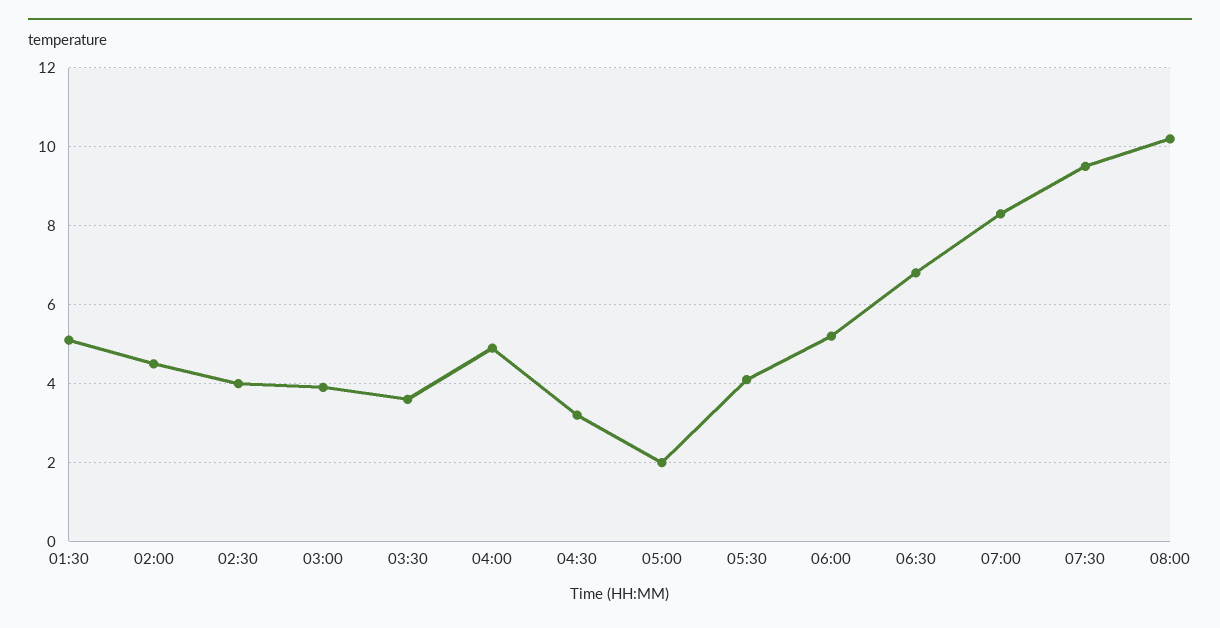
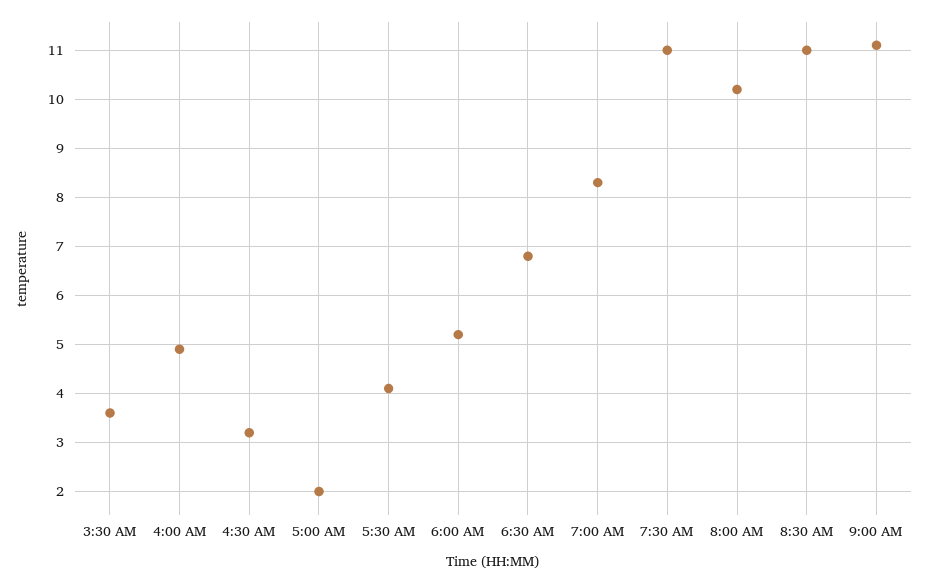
01:30: 5 -> none
02:00: 4.5 -> none
02:30: 4 -> none
03:00: 4 -> none
07:30: 9.5 -> 11
8:30 AM: none -> 11
9:00 AM: none -> 11

